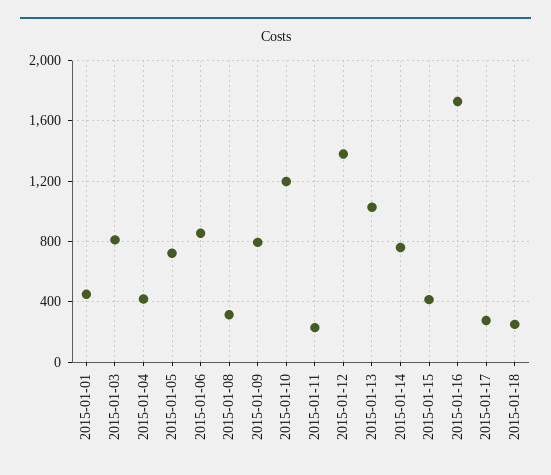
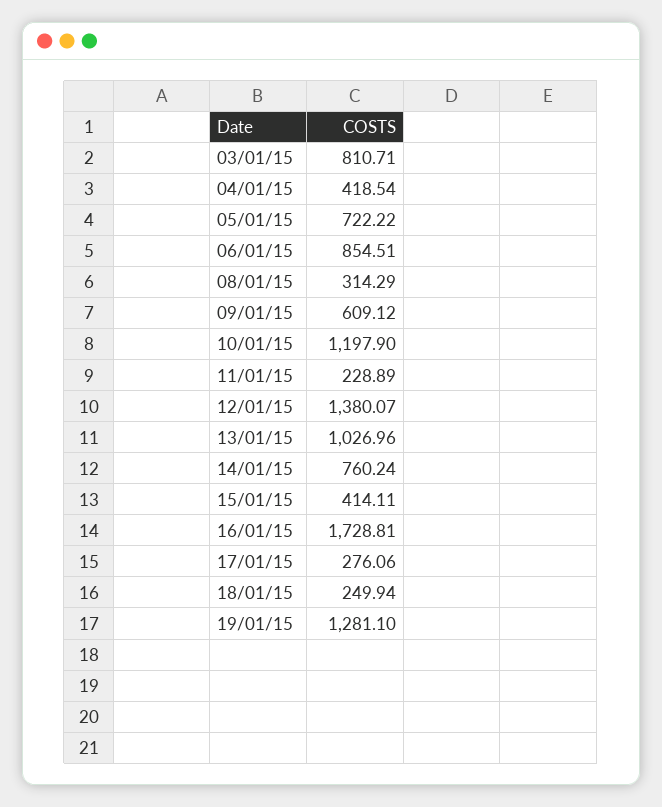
2015-01-01: 450 -> none
2015-01-09: 800 -> 609.12
19/01/15: none -> 1281.1

